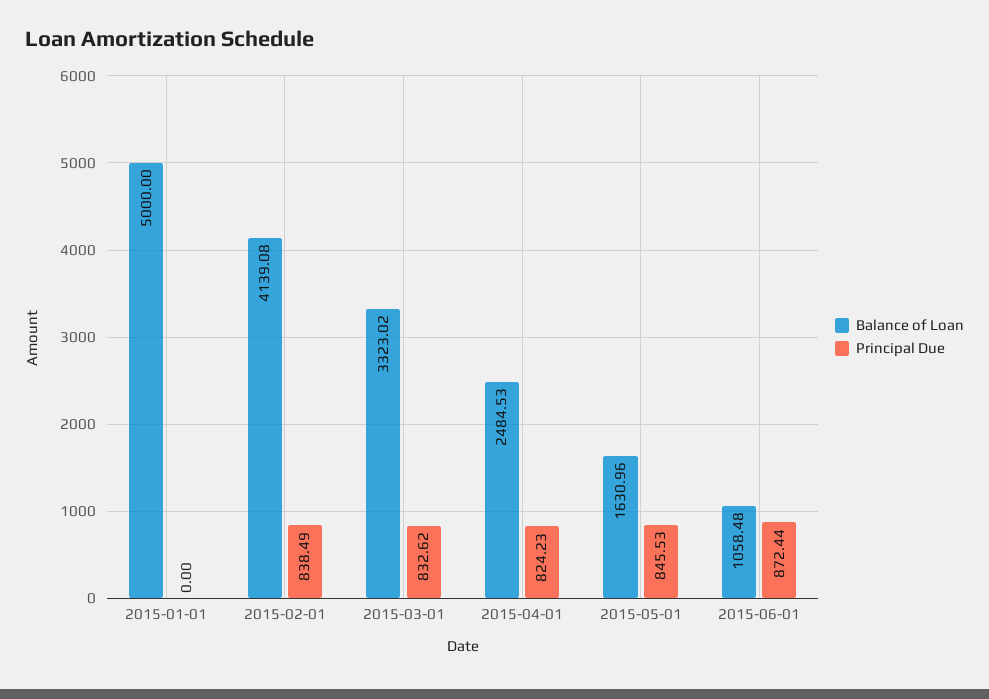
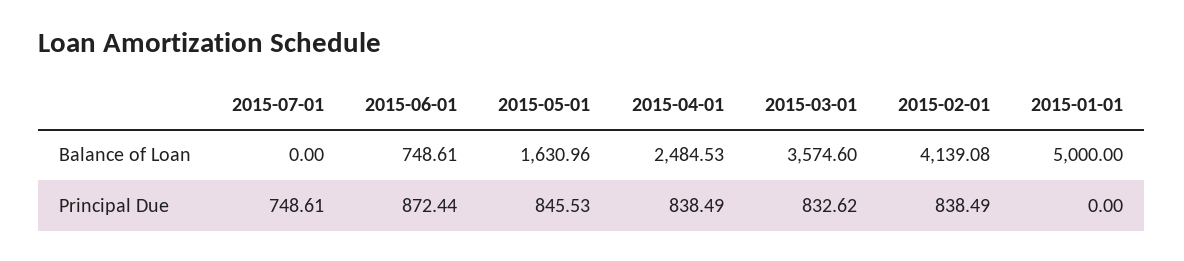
Balance of Loan, 2015-03-01: 3323.02 -> 3574.6
Principal Due, 2015-04-01: 824.23 -> 838.49
Balance of Loan, 2015-06-01: 1058.48 -> 748.61
Balance of Loan, 2015-07-01: none -> 0
Principal Due, 2015-07-01: none -> 748.61

